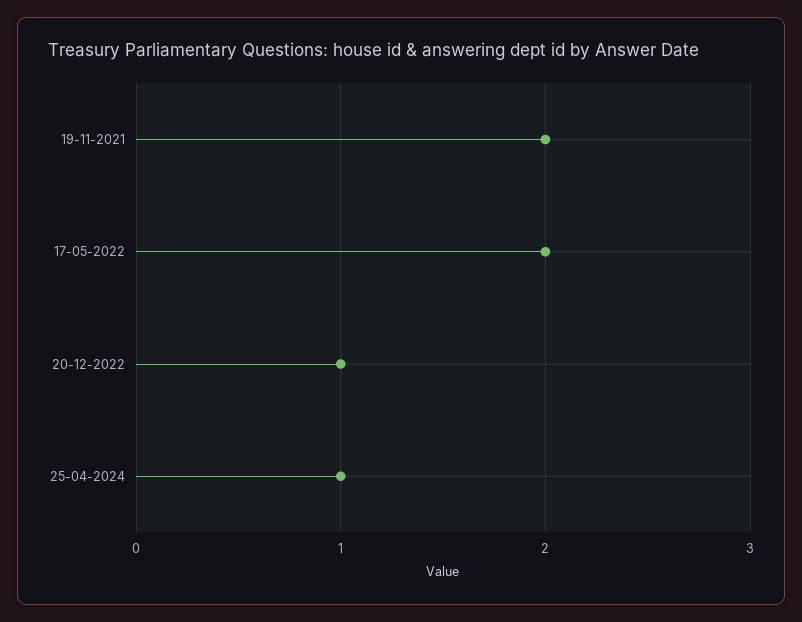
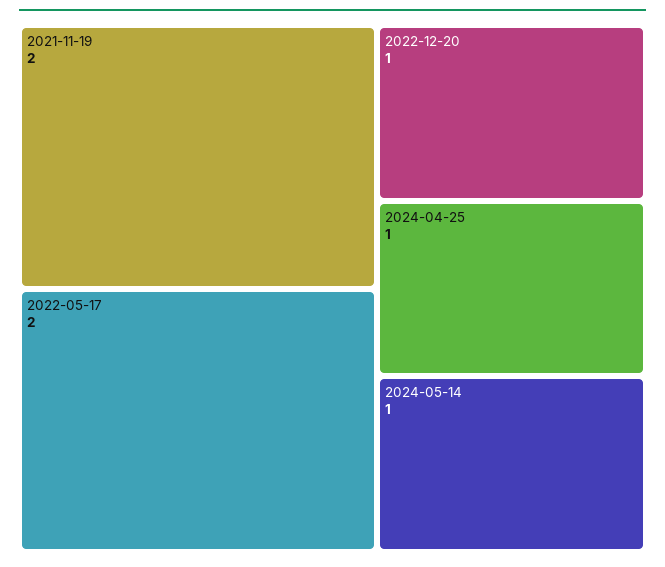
2024-05-14: none -> 1

